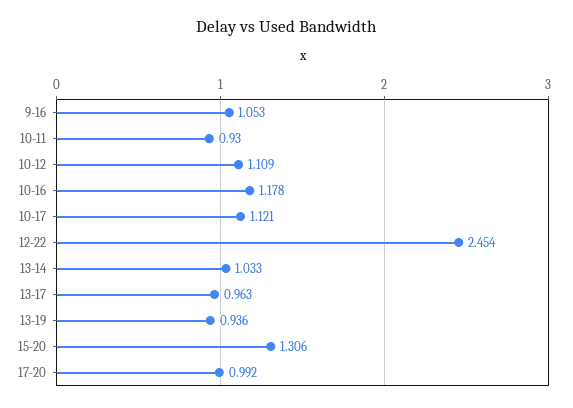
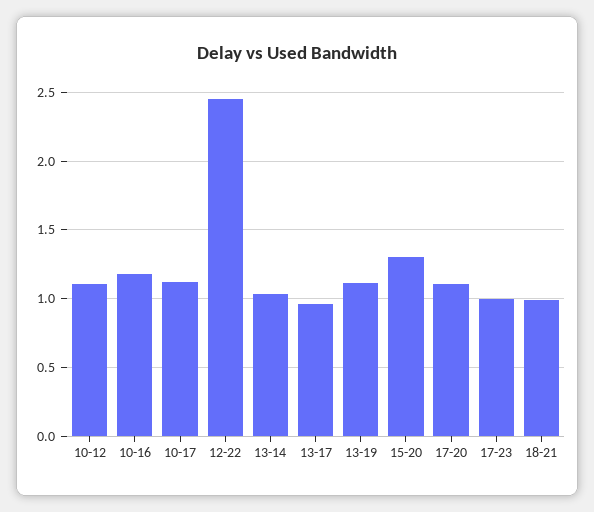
9-16: 1.053 -> none
10-11: 0.93 -> none
13-19: 0.936 -> 1.1
17-20: 0.992 -> 1.1
17-23: none -> 1
18-21: none -> 1

